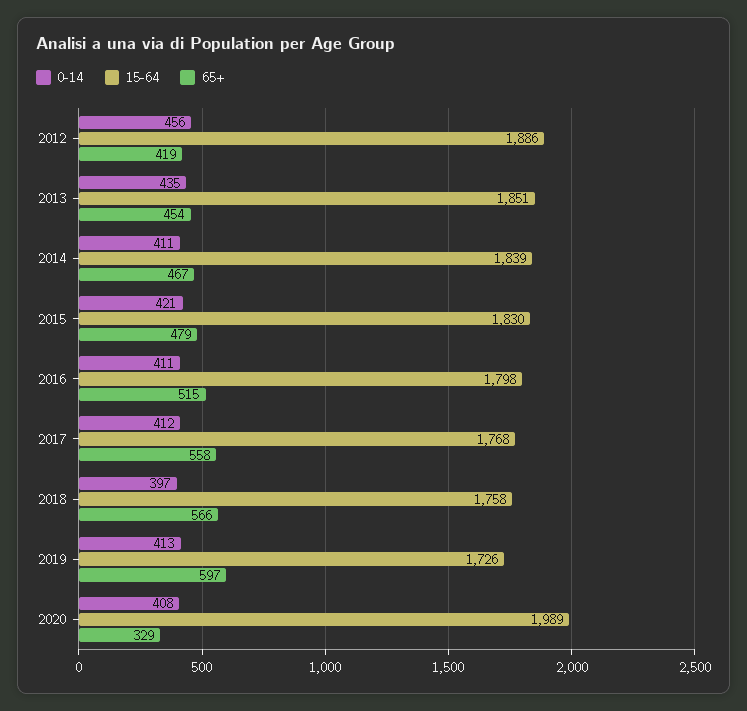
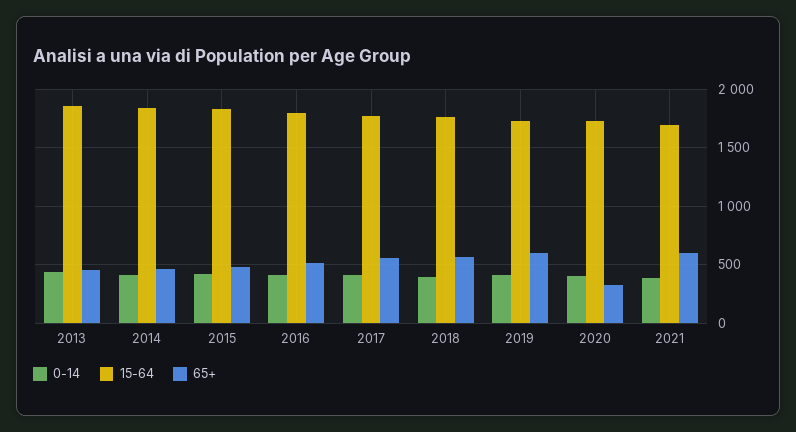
0-14, 2012: 456 -> none
15-64, 2012: 1886 -> none
65+, 2012: 419 -> none
15-64, 2020: 1989 -> 1700
0-14, 2021: none -> 400
15-64, 2021: none -> 1700
65+, 2021: none -> 600

